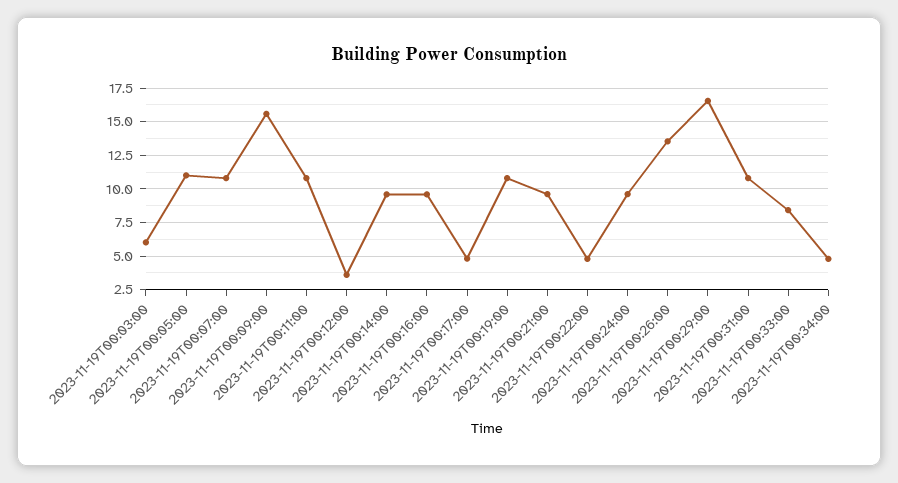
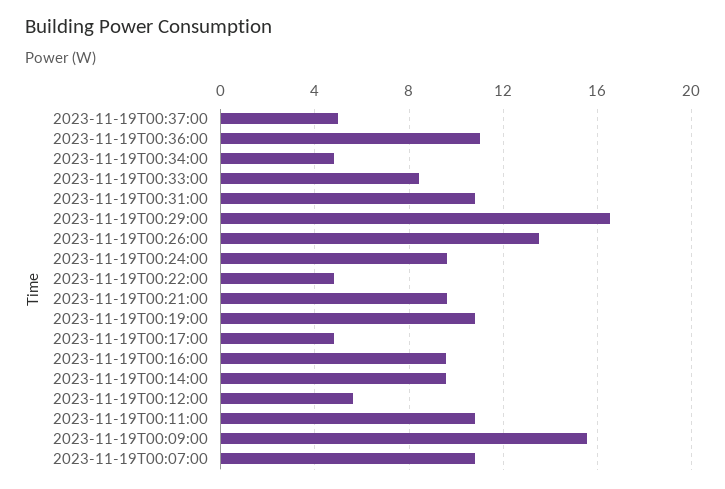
2023-11-19T00:03:00: 6 -> none
2023-11-19T00:05:00: 11 -> none
2023-11-19T00:12:00: 3.5 -> 5.5
2023-11-19T00:37:00: none -> 5
2023-11-19T00:36:00: none -> 11

